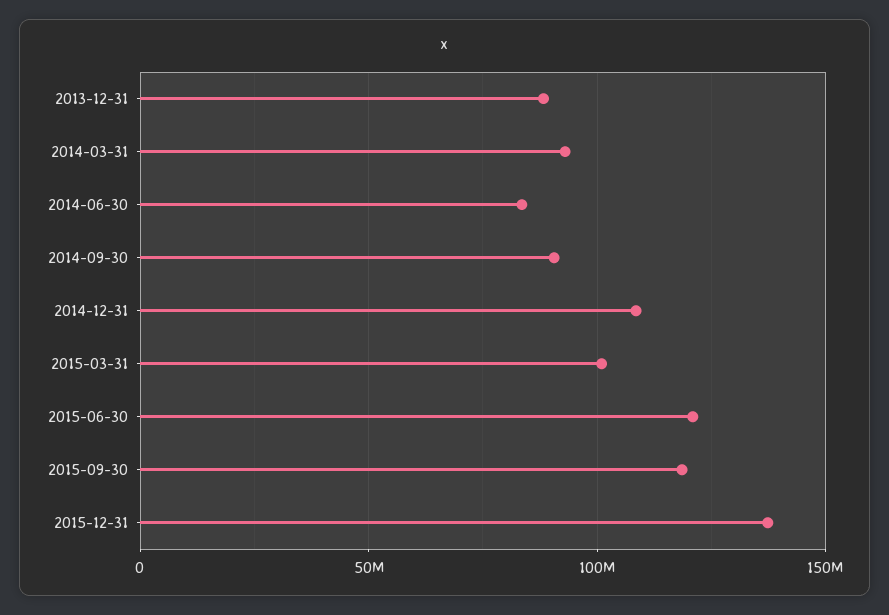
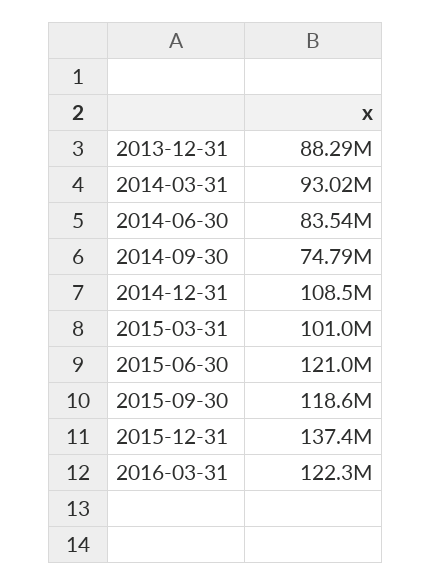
2014-09-30: 90000000 -> 74790000
2016-03-31: none -> 122300000

